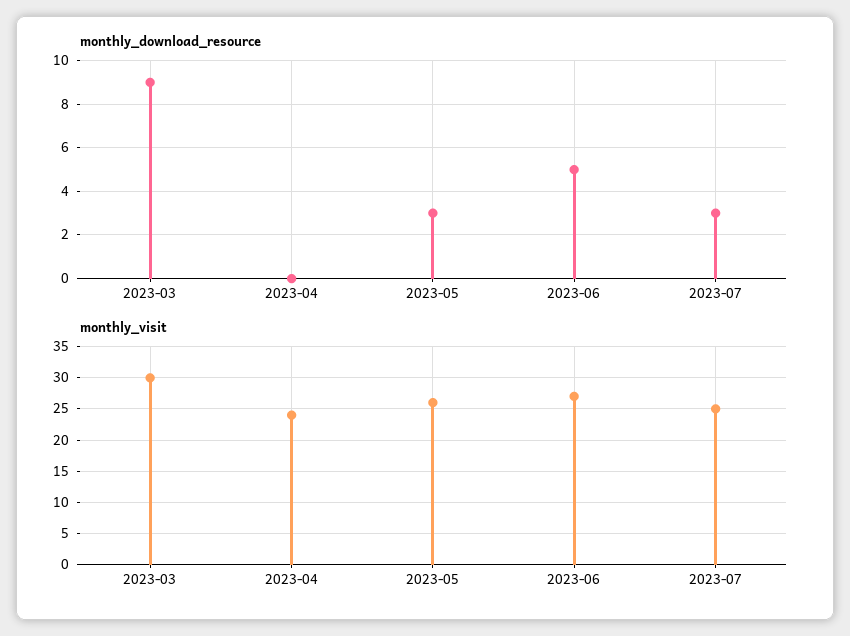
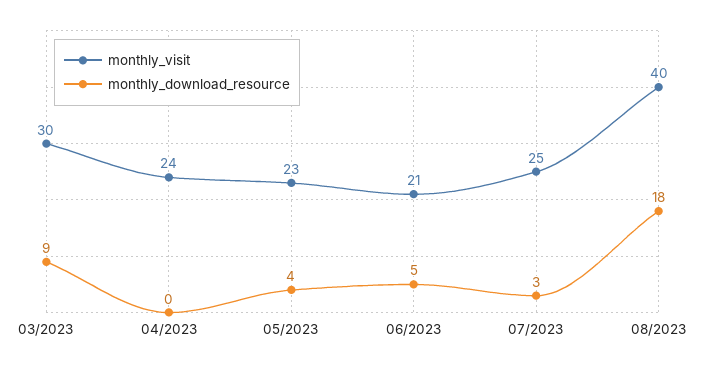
monthly_download_resource, 2023-05: 3 -> 4
monthly_visit, 2023-05: 26 -> 23
monthly_visit, 2023-06: 27 -> 21
monthly_visit, 08/2023: none -> 40
monthly_download_resource, 08/2023: none -> 18

